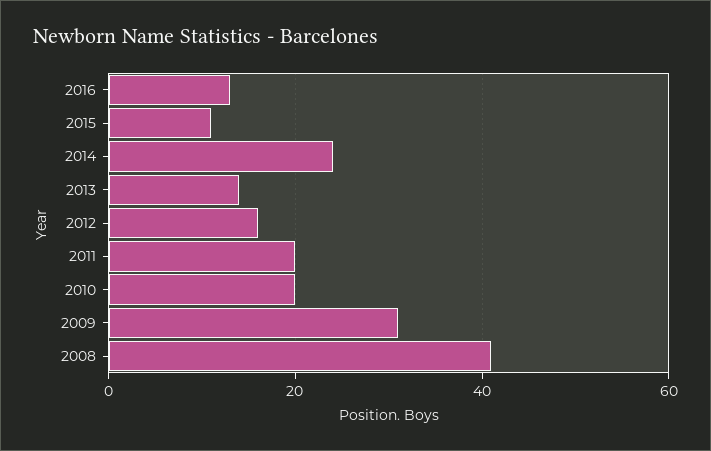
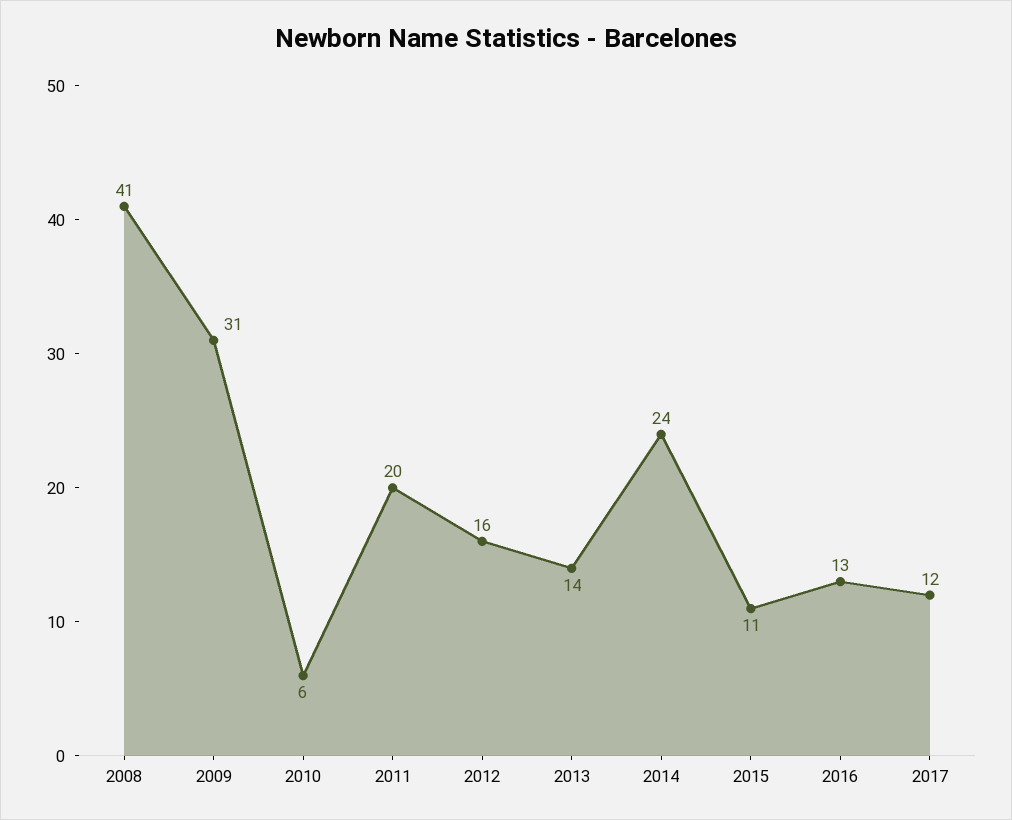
2010: 20 -> 6
2017: none -> 12

